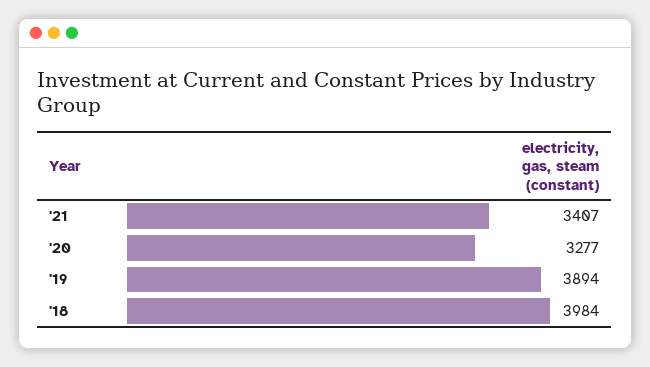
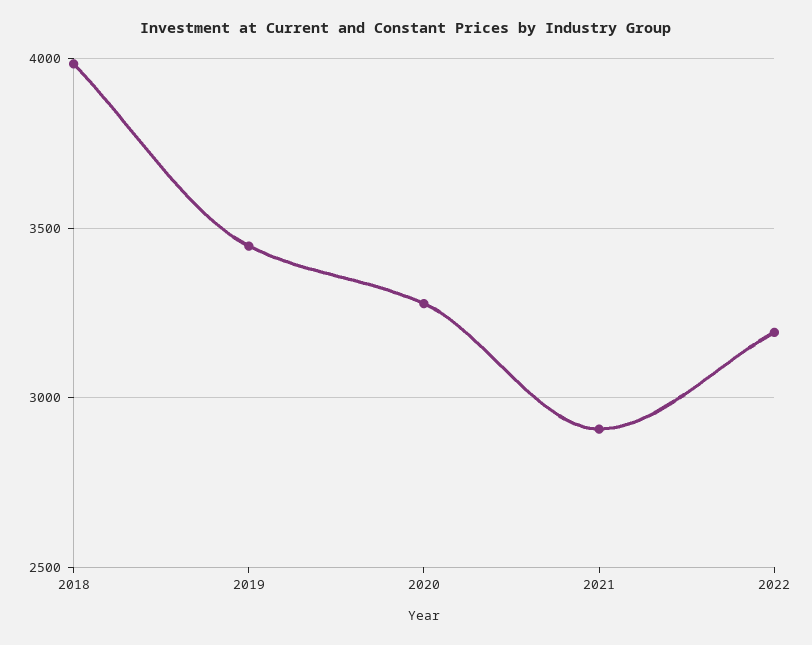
'21: 3407 -> 2900
'19: 3894 -> 3450
2022: none -> 3200

